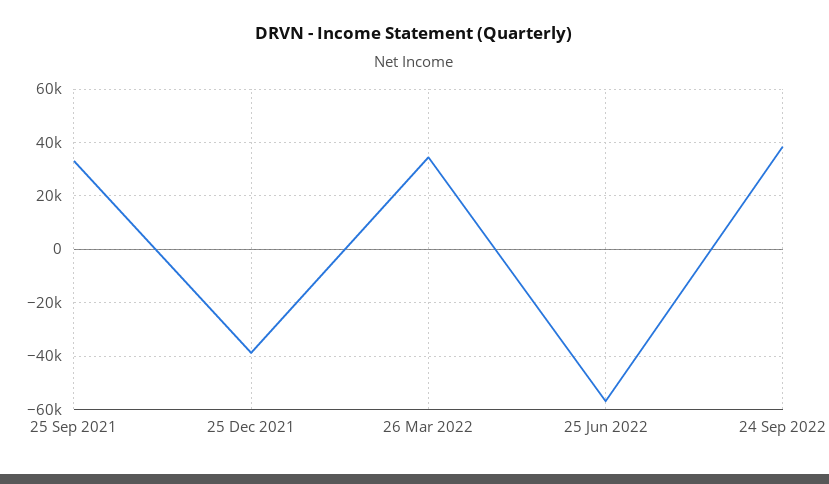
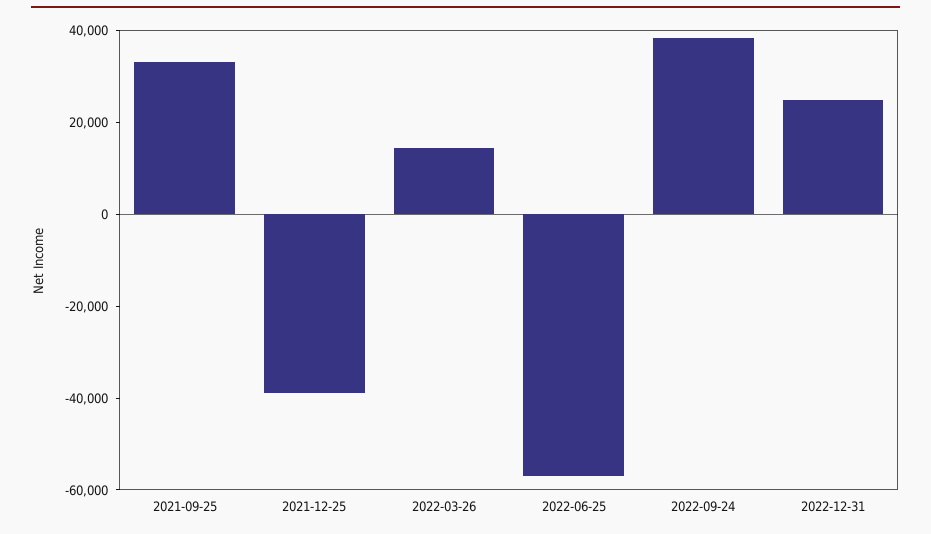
26 Mar 2022: 35000 -> 15000
2022-12-31: none -> 25000

